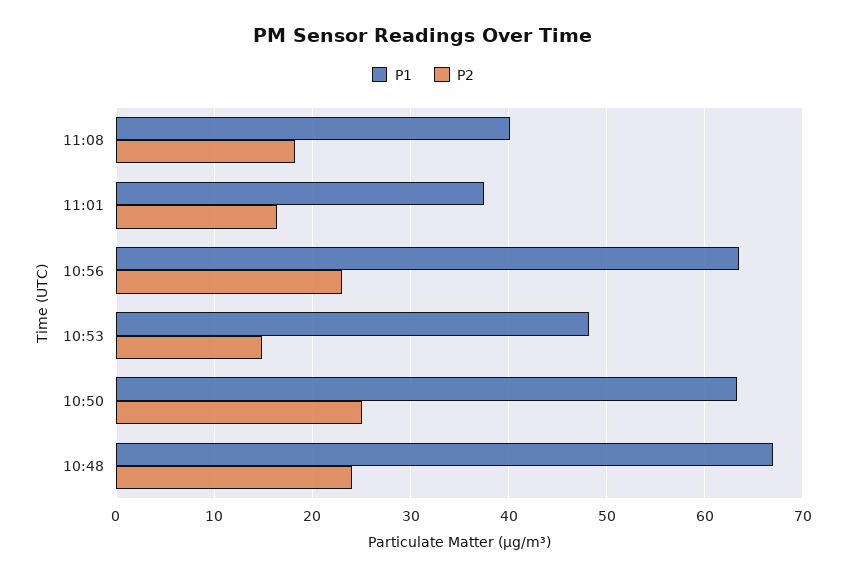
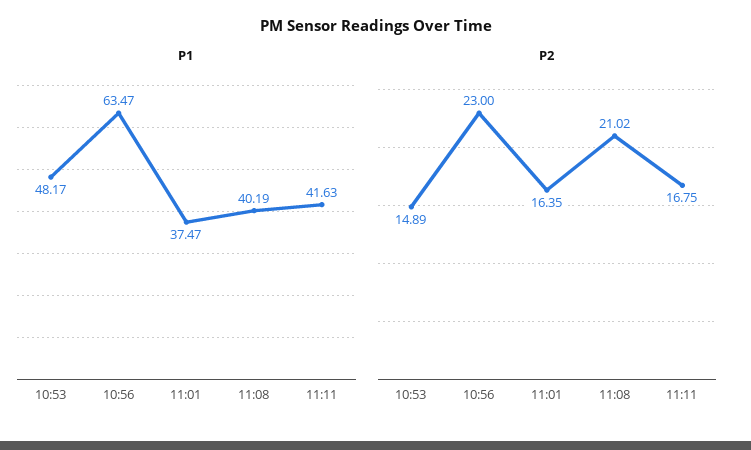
P2, 11:08: 18 -> 21.02
P1, 10:50: 63 -> none
P2, 10:50: 25 -> none
P1, 10:48: 67 -> none
P2, 10:48: 24 -> none
P1, 11:11: none -> 41.63
P2, 11:11: none -> 16.75

